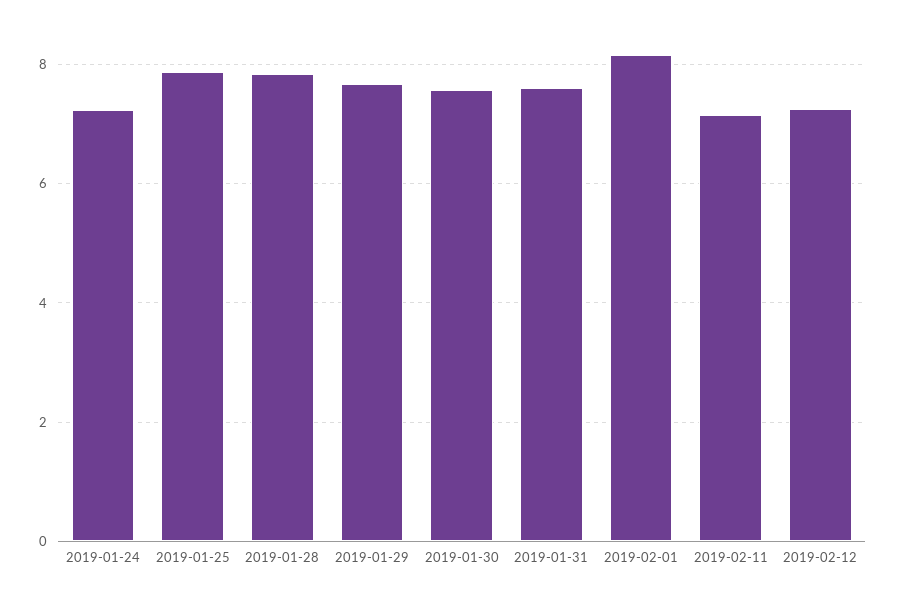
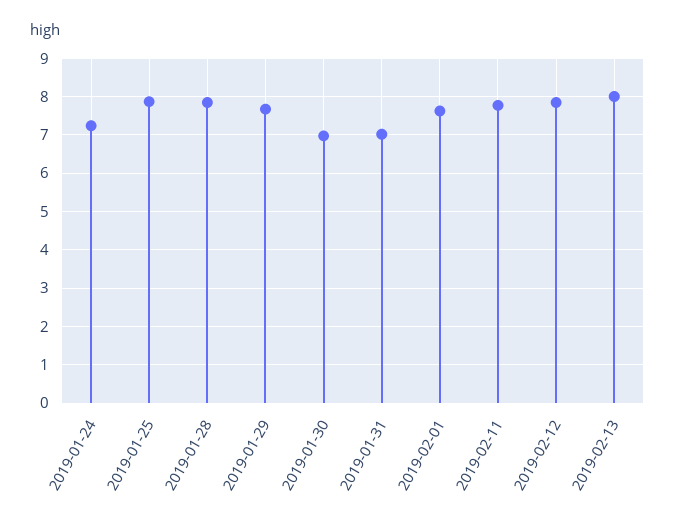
2019-01-30: 7.6 -> 7
2019-01-31: 7.6 -> 7
2019-02-01: 8.2 -> 7.6
2019-02-11: 7.2 -> 7.8
2019-02-12: 7.2 -> 7.8
2019-02-13: none -> 8

